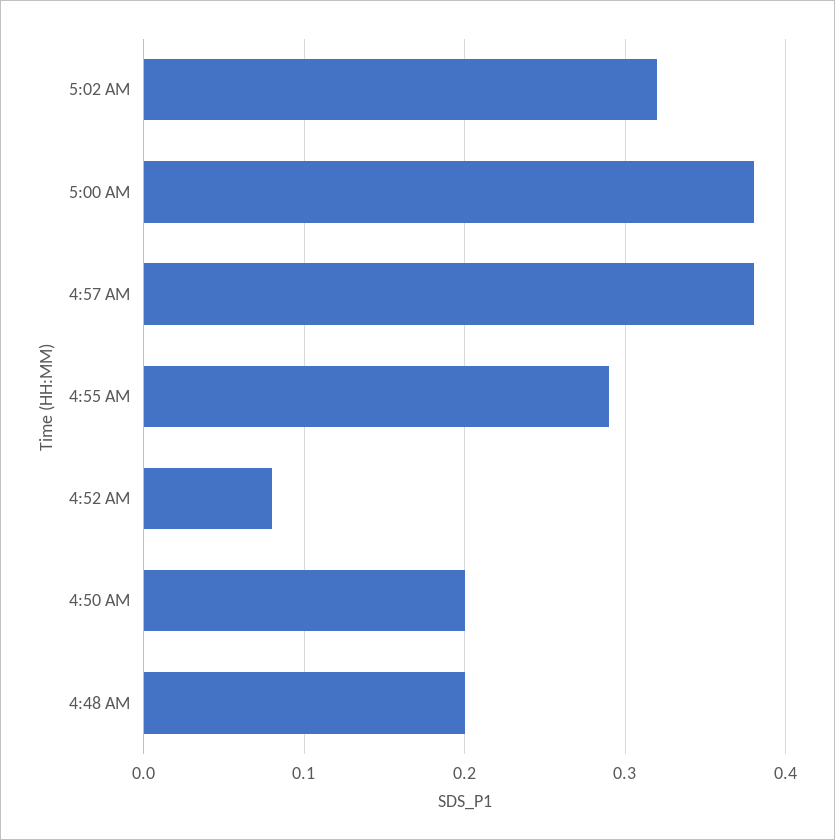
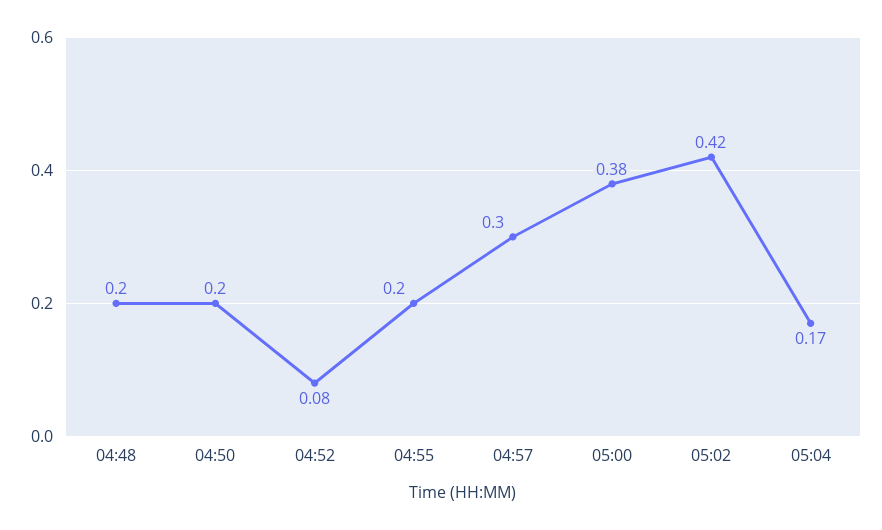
5:02 AM: 0.32 -> 0.42
4:57 AM: 0.38 -> 0.3
4:55 AM: 0.29 -> 0.2
05:04: none -> 0.17

